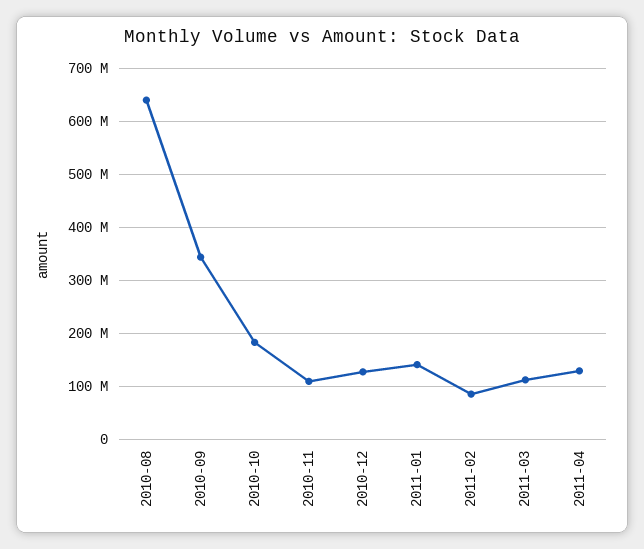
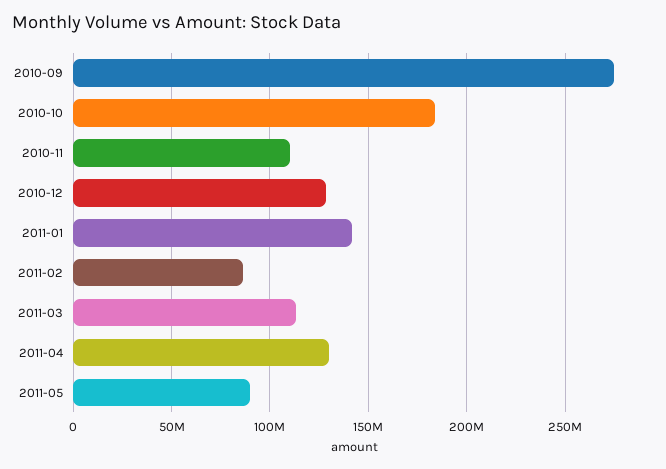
2010-08: 640000000 -> none
2010-09: 340000000 -> 275000000
2011-05: none -> 90000000

